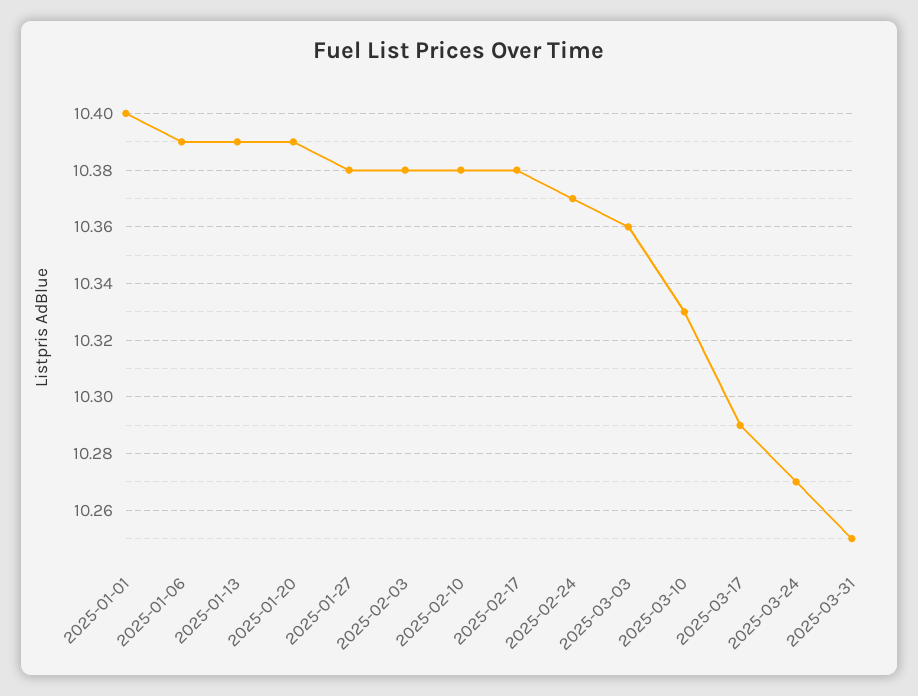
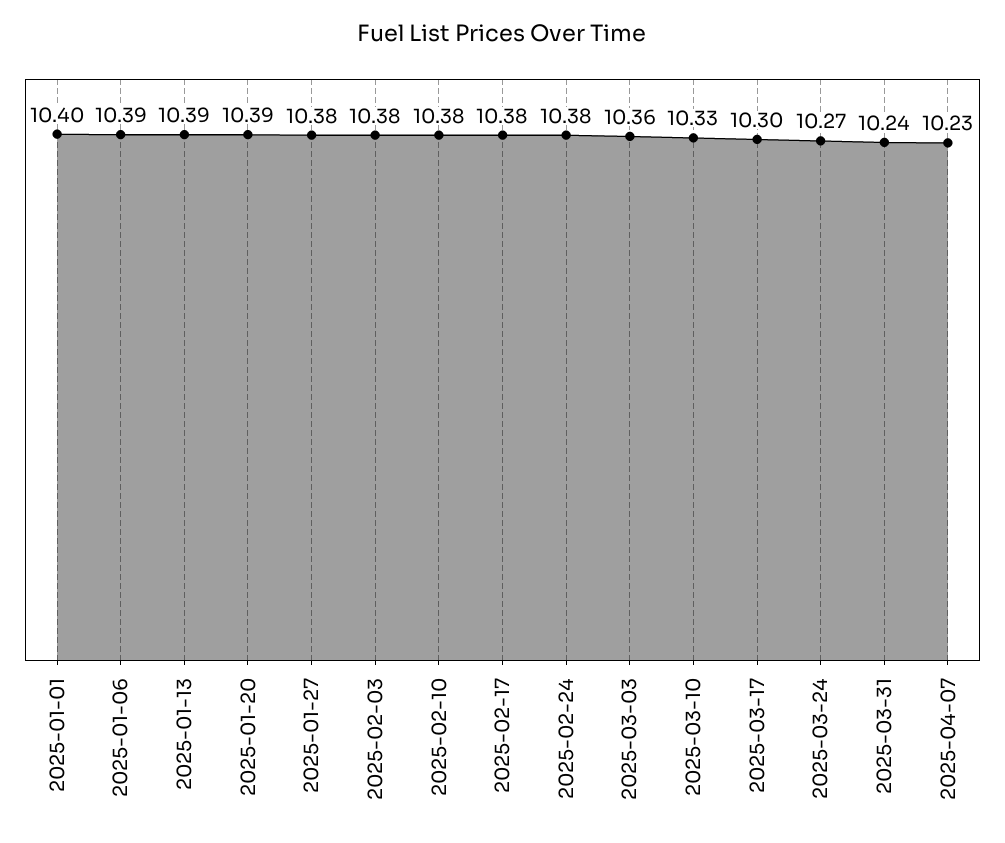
2025-02-24: 10.37 -> 10.38
2025-03-17: 10.29 -> 10.3
2025-03-31: 10.25 -> 10.24
2025-04-07: none -> 10.23

